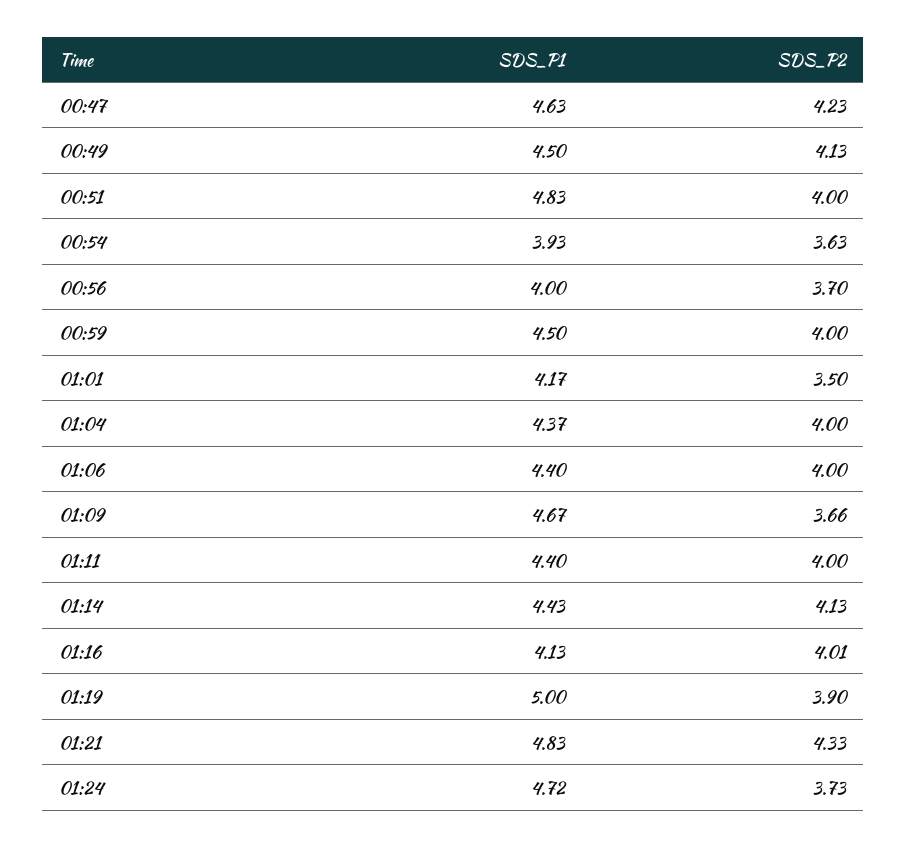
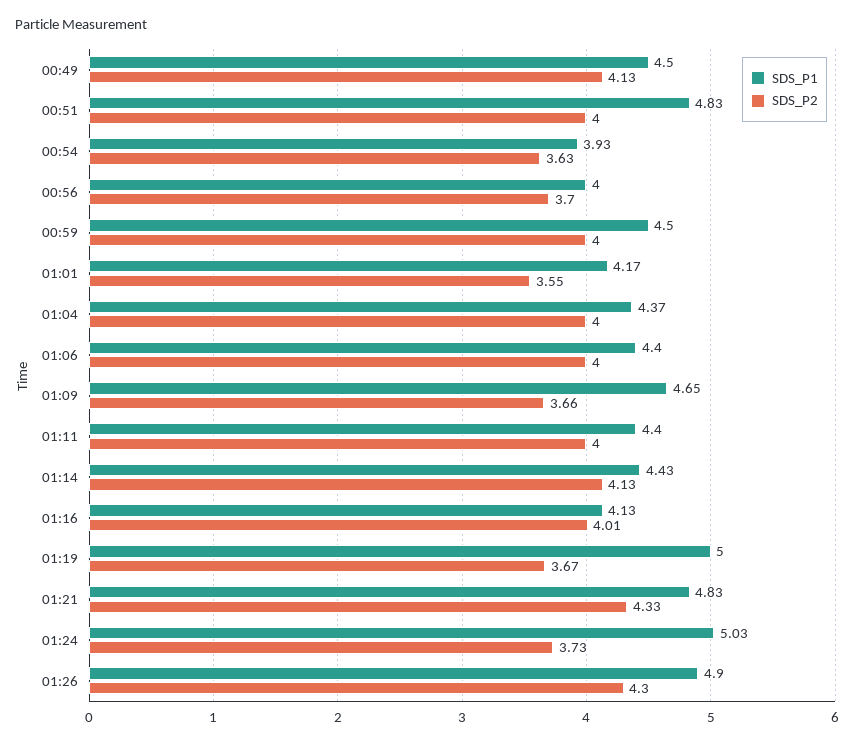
SDS_P1, 00:47: 4.63 -> none
SDS_P2, 00:47: 4.23 -> none
SDS_P2, 01:01: 3.5 -> 3.55
SDS_P1, 01:09: 4.67 -> 4.65
SDS_P2, 01:19: 3.9 -> 3.67
SDS_P1, 01:24: 4.72 -> 5.03
SDS_P1, 01:26: none -> 4.9
SDS_P2, 01:26: none -> 4.3

